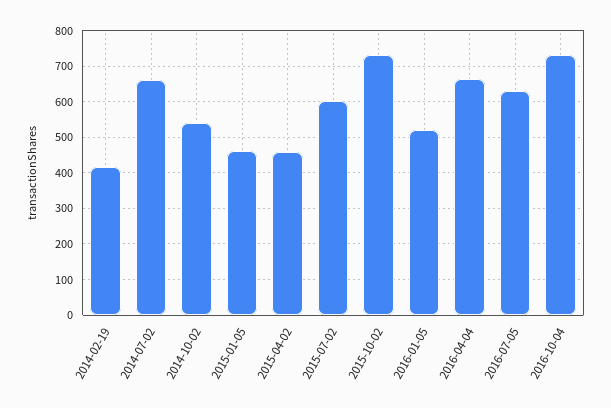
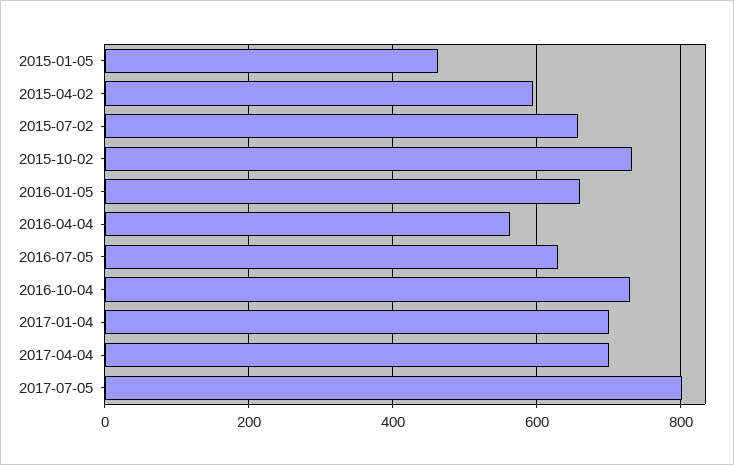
2014-02-19: 420 -> none
2014-07-02: 660 -> none
2014-10-02: 540 -> none
2015-04-02: 460 -> 600
2015-07-02: 600 -> 660
2016-01-05: 520 -> 660
2016-04-04: 660 -> 560
2017-01-04: none -> 700
2017-04-04: none -> 700
2017-07-05: none -> 800

